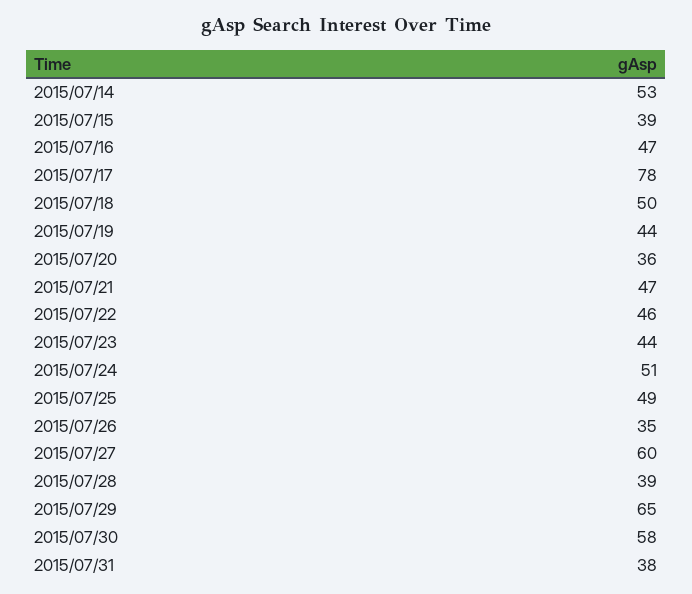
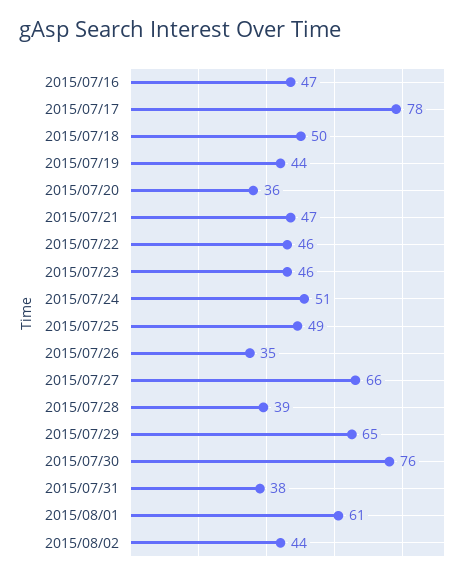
2015/07/14: 53 -> none
2015/07/15: 39 -> none
2015/07/23: 44 -> 46
2015/07/27: 60 -> 66
2015/07/30: 58 -> 76
2015/08/01: none -> 61
2015/08/02: none -> 44

